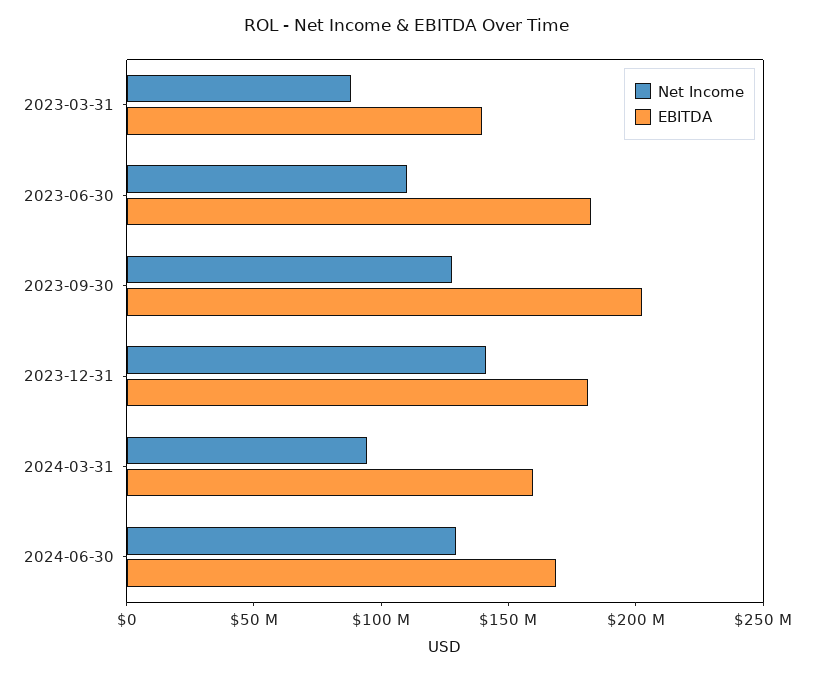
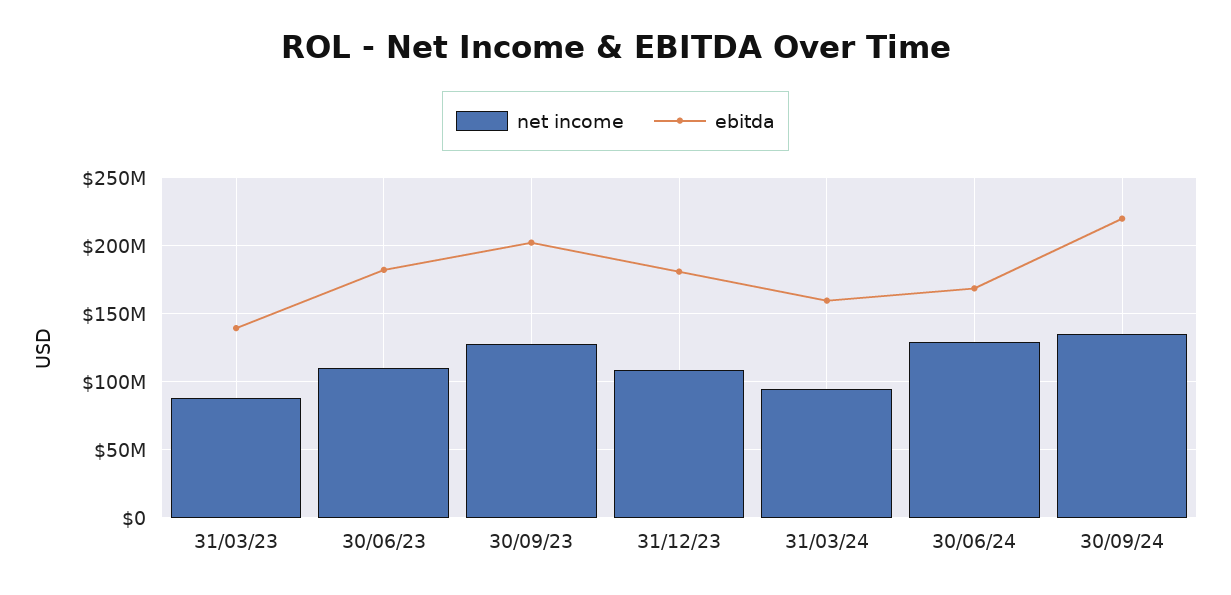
Net Income, 2023-12-31: 140000000 -> 110000000
Net Income, 30/09/24: none -> 135000000
EBITDA, 30/09/24: none -> 220000000

